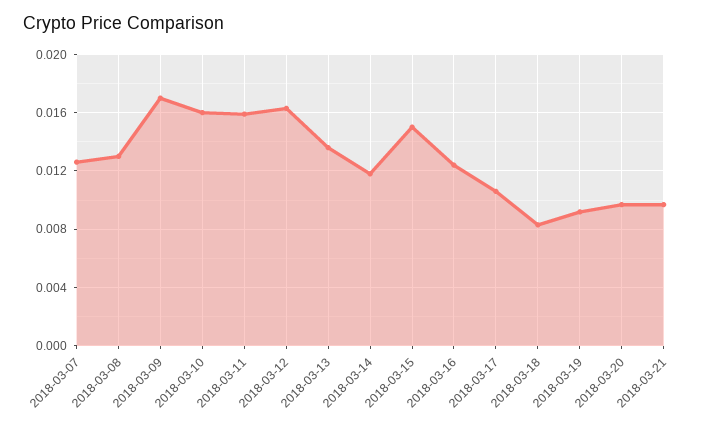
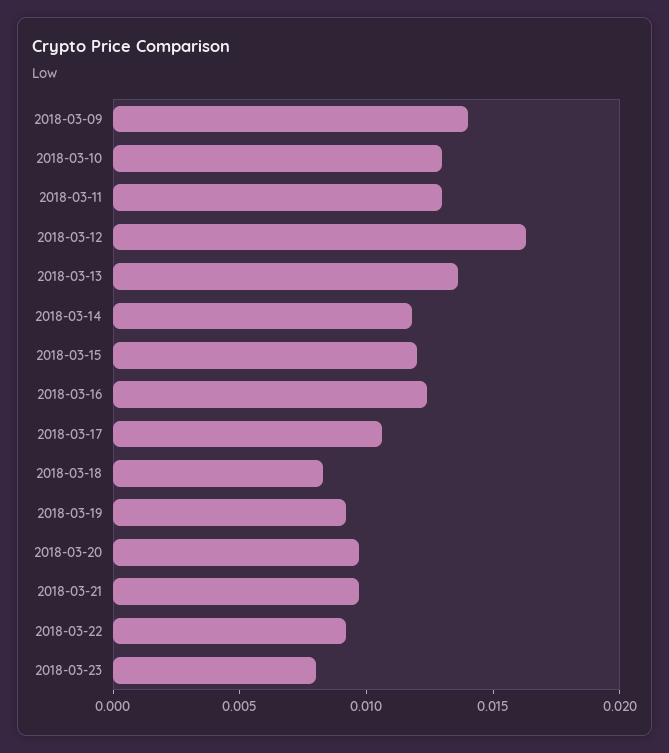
2018-03-07: 0.0125 -> none
2018-03-08: 0.013 -> none
2018-03-09: 0.017 -> 0.014
2018-03-10: 0.016 -> 0.013
2018-03-11: 0.016 -> 0.013
2018-03-15: 0.015 -> 0.012
2018-03-22: none -> 0.009
2018-03-23: none -> 0.008

